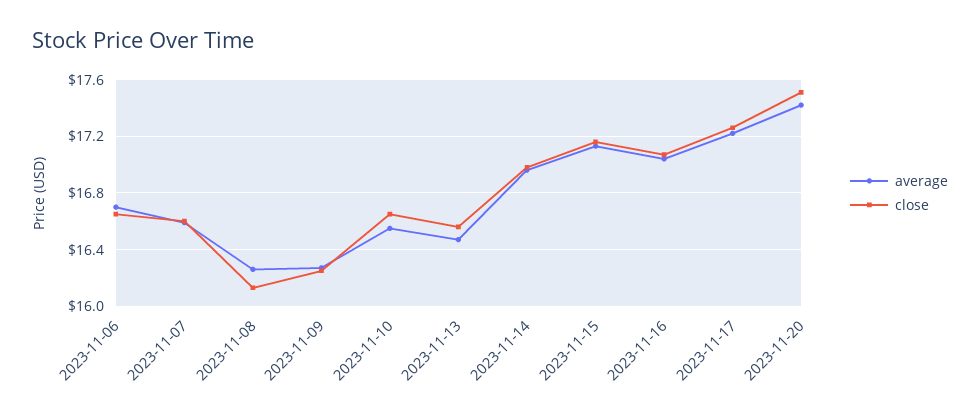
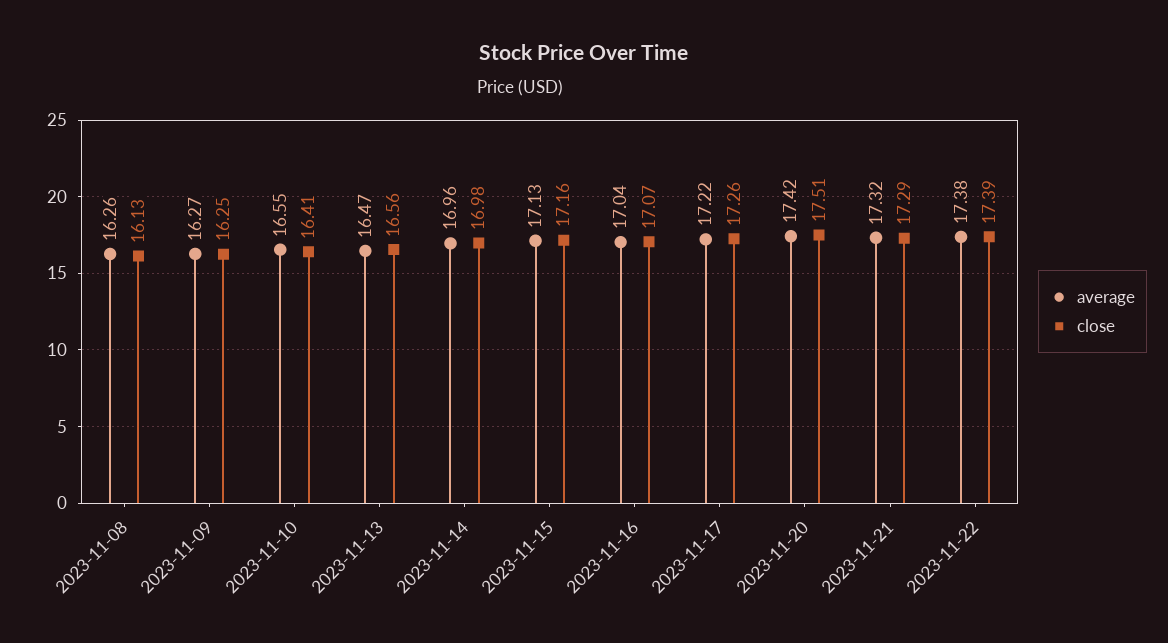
average, 2023-11-06: 16.7 -> none
close, 2023-11-06: 16.65 -> none
average, 2023-11-07: 16.6 -> none
close, 2023-11-07: 16.6 -> none
close, 2023-11-10: 16.65 -> 16.41
average, 2023-11-21: none -> 17.32
close, 2023-11-21: none -> 17.29
average, 2023-11-22: none -> 17.38
close, 2023-11-22: none -> 17.39

